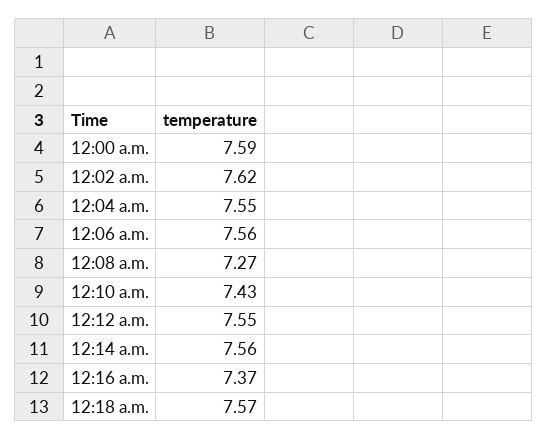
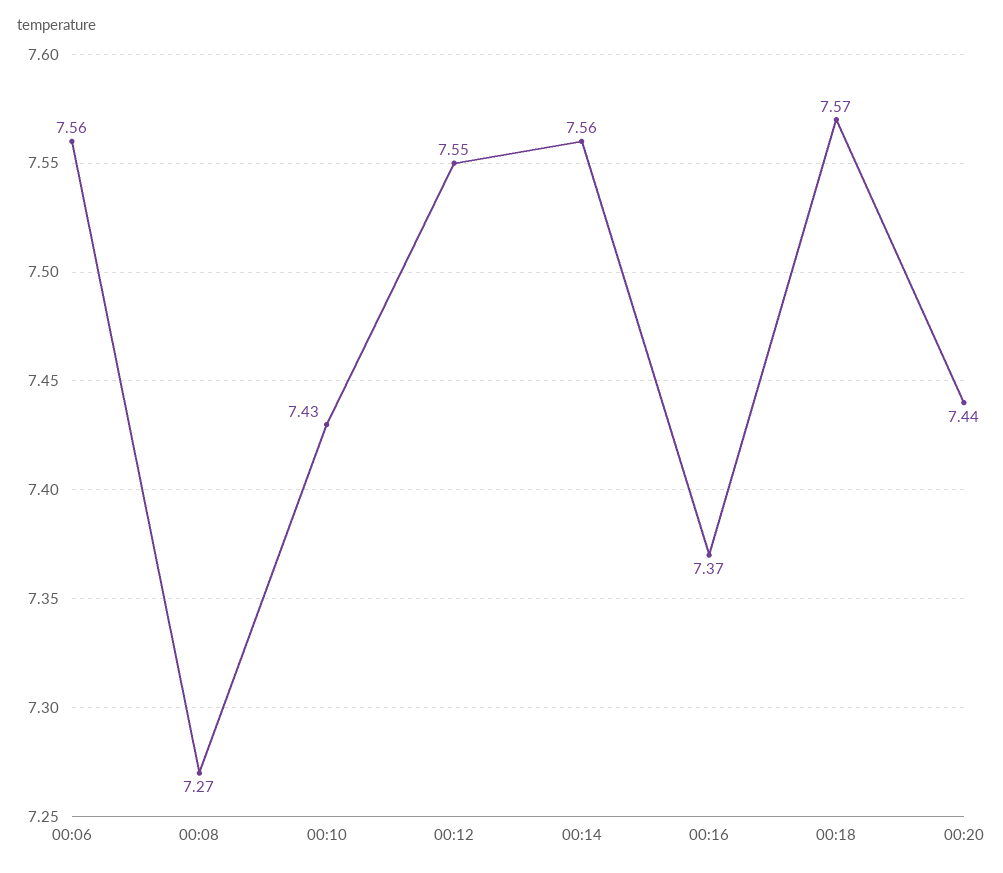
12:00 a.m.: 7.59 -> none
12:02 a.m.: 7.62 -> none
12:04 a.m.: 7.55 -> none
00:20: none -> 7.44

